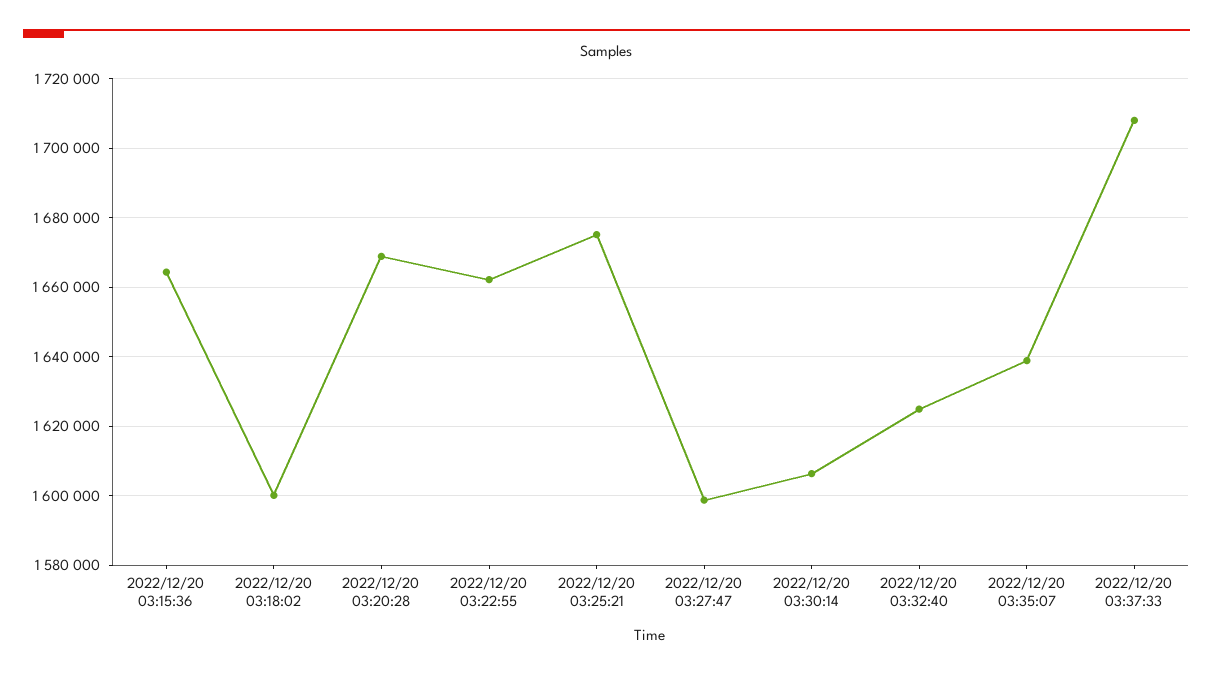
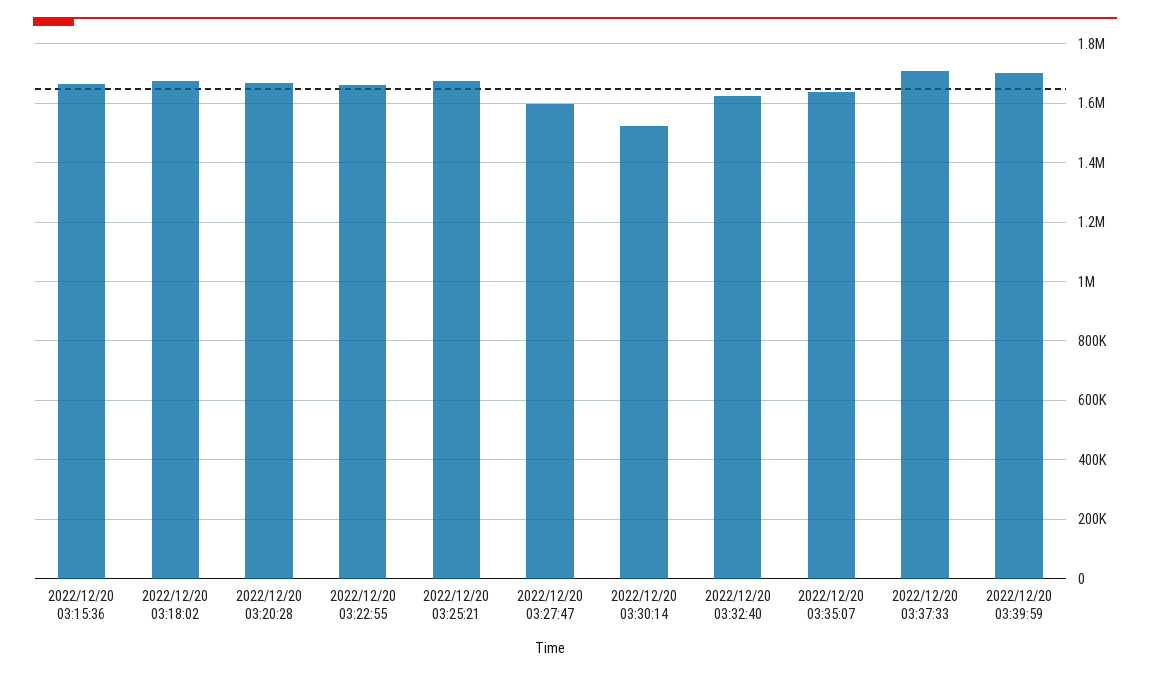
2022/12/20 03:18:02: 1600000 -> 1675000
2022/12/20 03:30:14: 1606000 -> 1525000
2022/12/20 03:39:59: none -> 1700000

